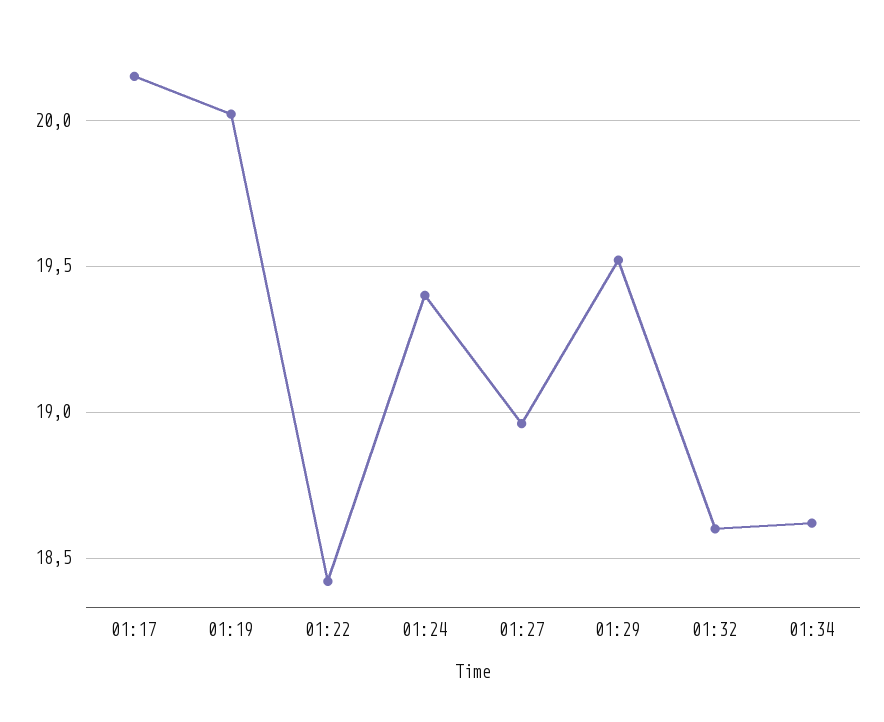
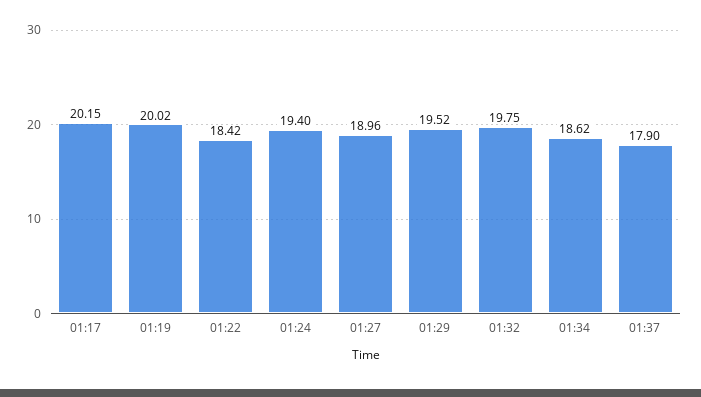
01:32: 18.6 -> 19.75
01:37: none -> 17.9

